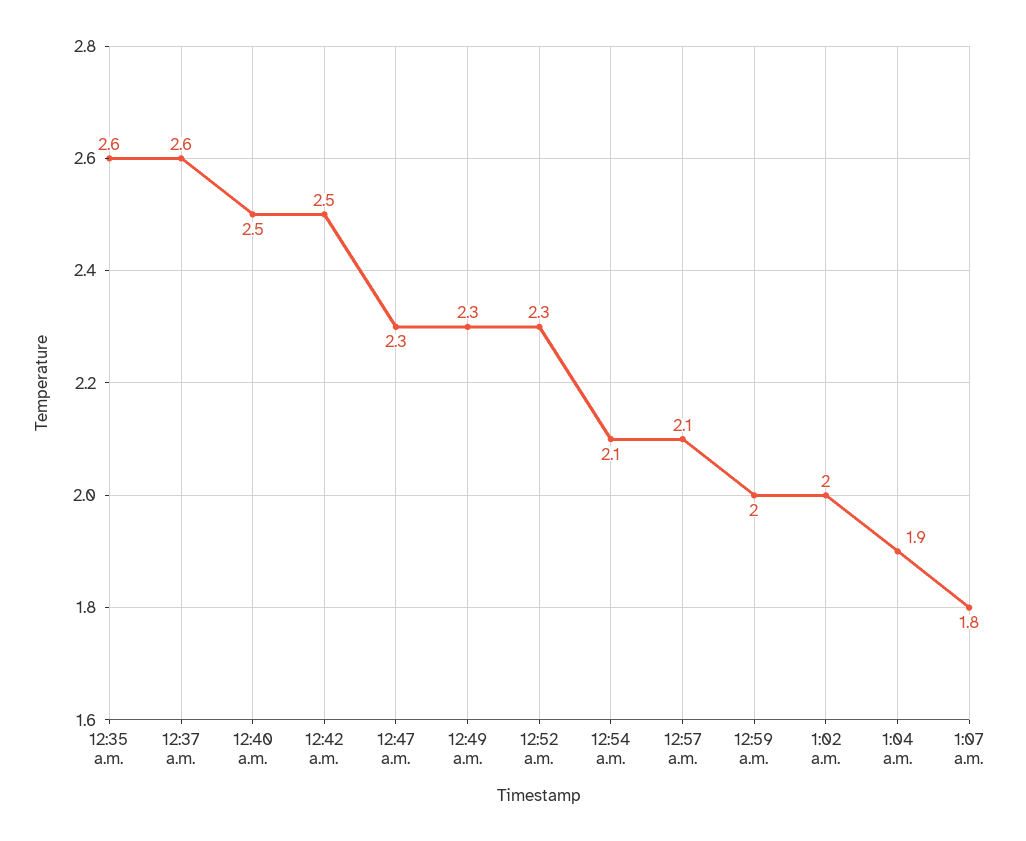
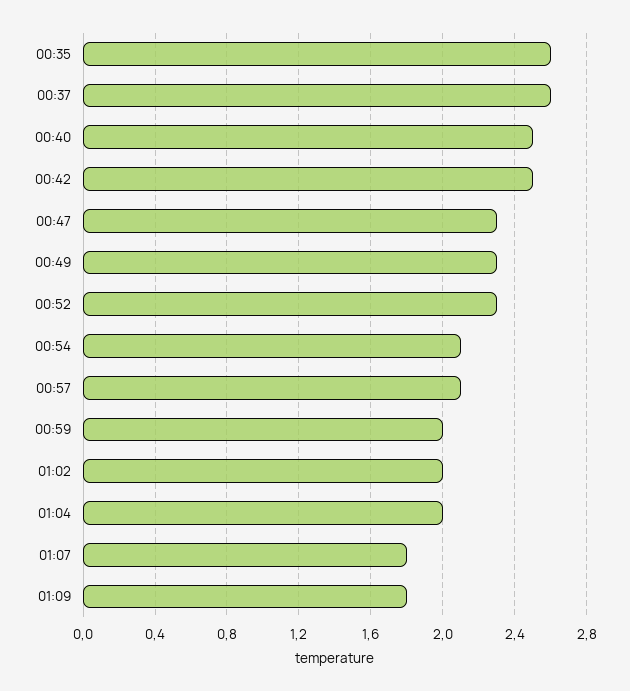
1:04 a.m.: 1.9 -> 2
01:09: none -> 1.8

